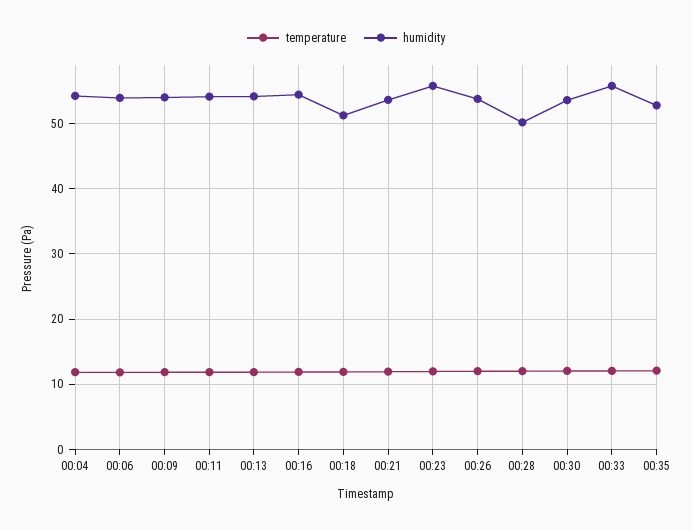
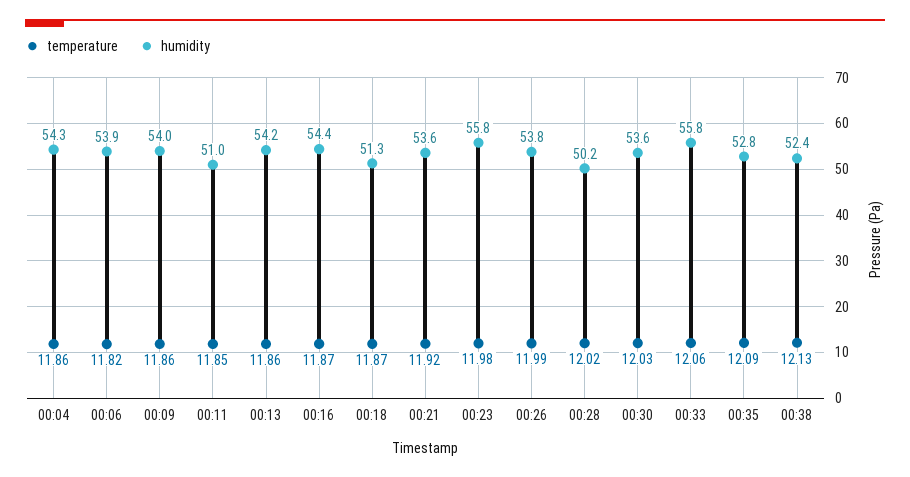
humidity, 00:11: 54 -> 51
temperature, 00:38: none -> 12.13
humidity, 00:38: none -> 52.4

